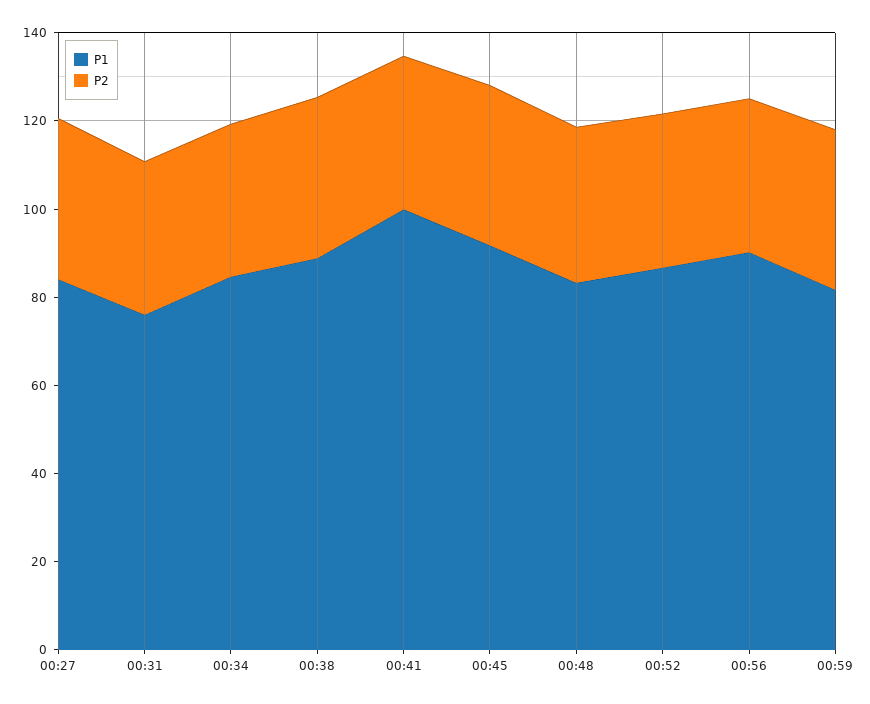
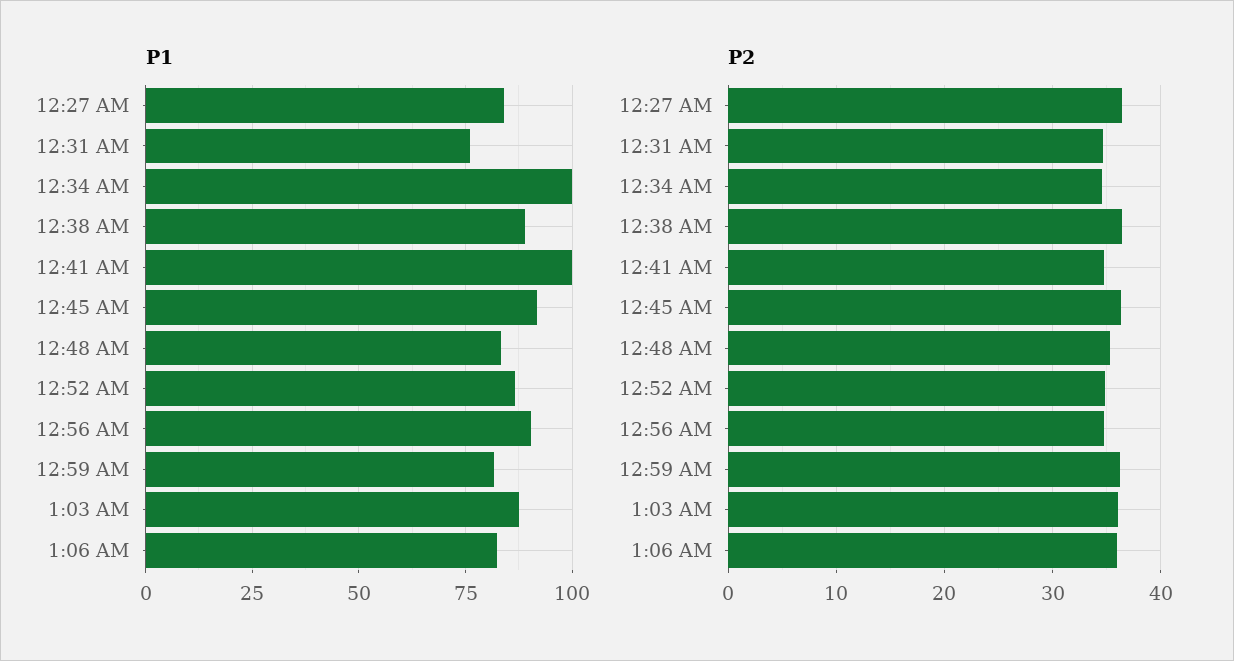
P1, 00:34: 85 -> 100
P1, 1:03 AM: none -> 87.5
P1, 1:06 AM: none -> 82.5
P2, 1:03 AM: none -> 36
P2, 1:06 AM: none -> 36

